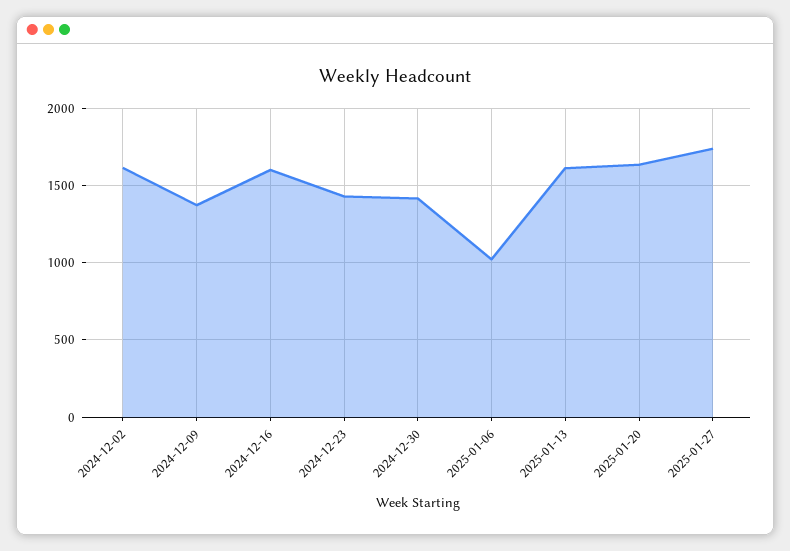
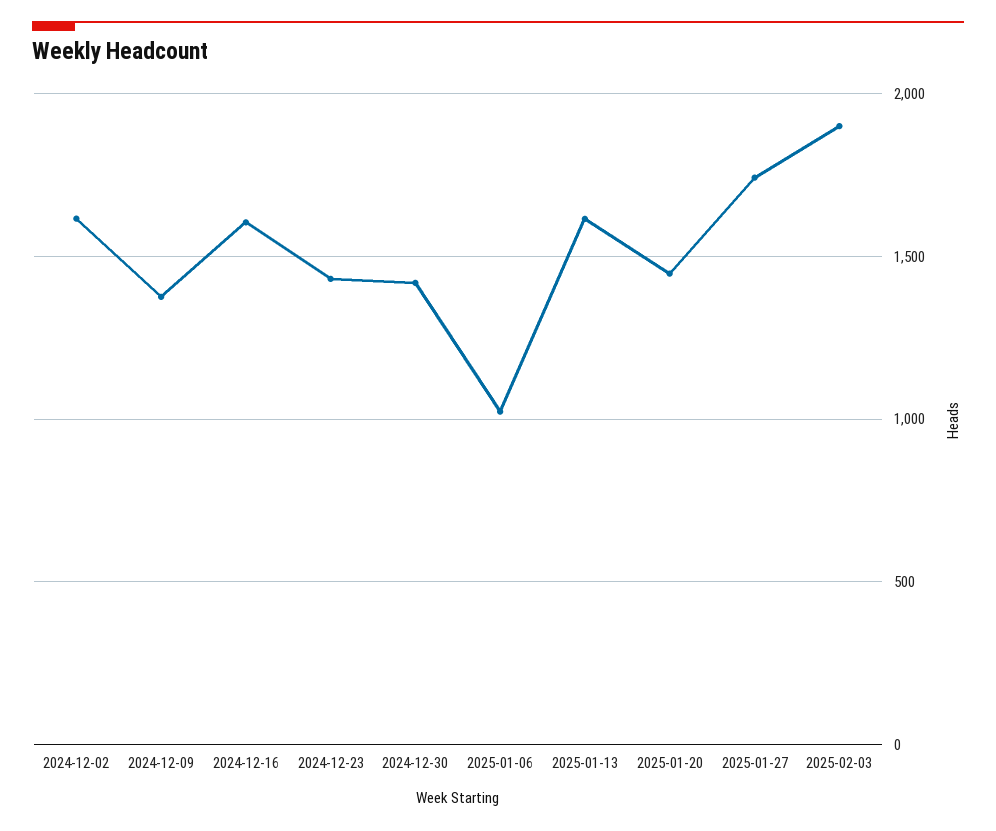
2025-01-20: 1650 -> 1450
2025-02-03: none -> 1900

